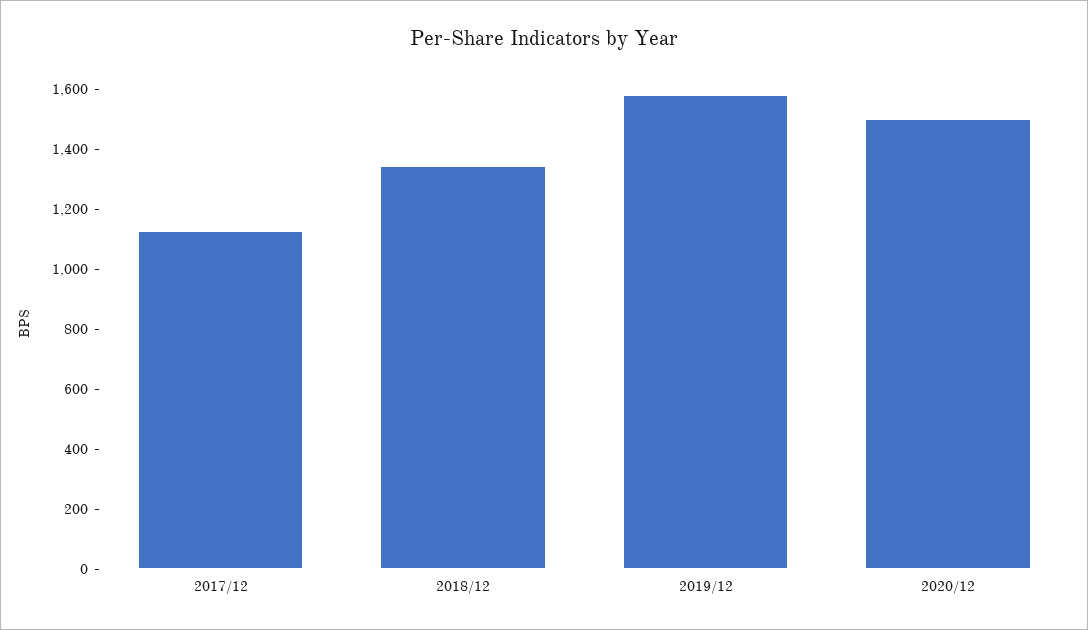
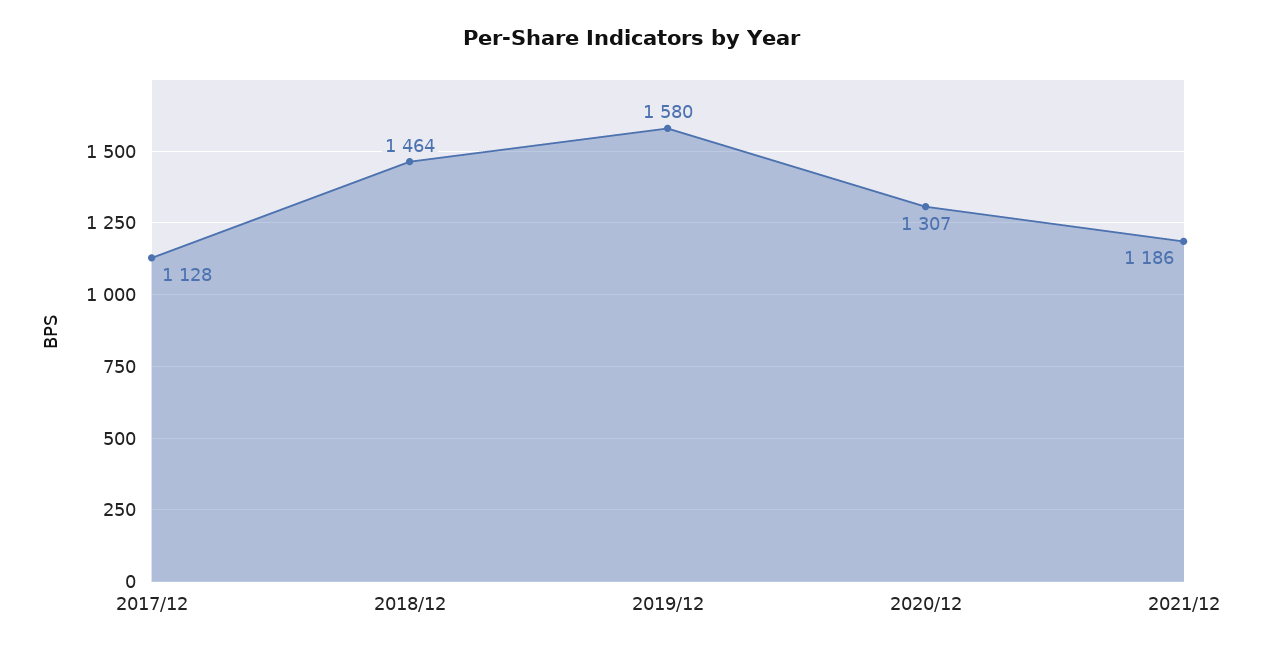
2018/12: 1350 -> 1464
2020/12: 1500 -> 1307
2021/12: none -> 1186

